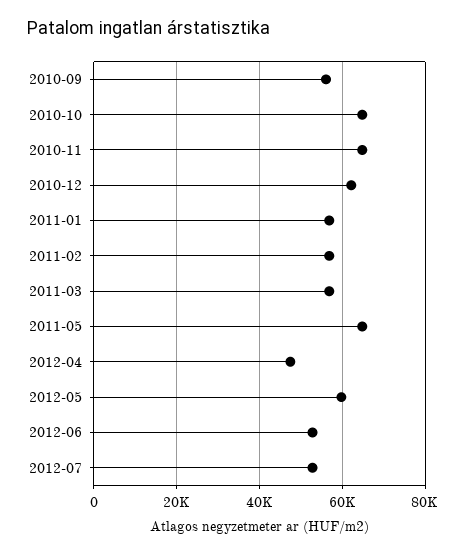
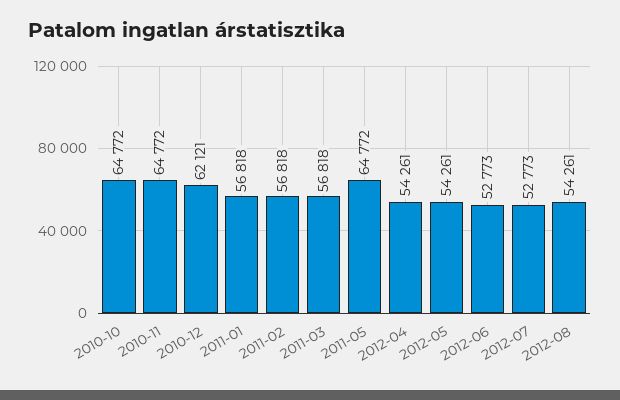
2010-09: 56000 -> none
2012-04: 48000 -> 54261
2012-05: 60000 -> 54261
2012-08: none -> 54261

